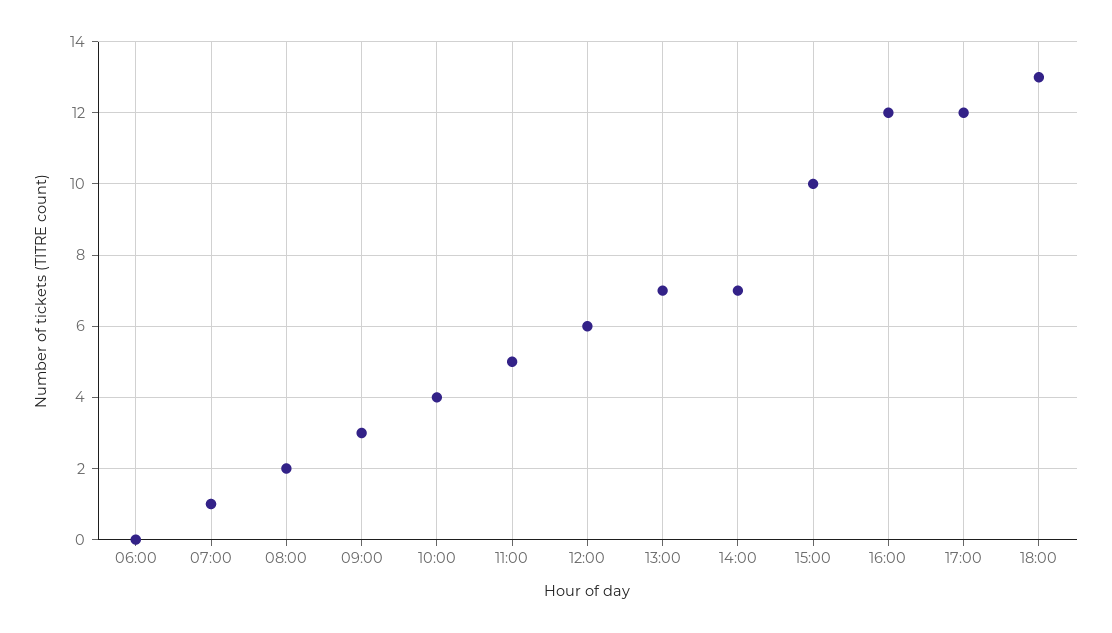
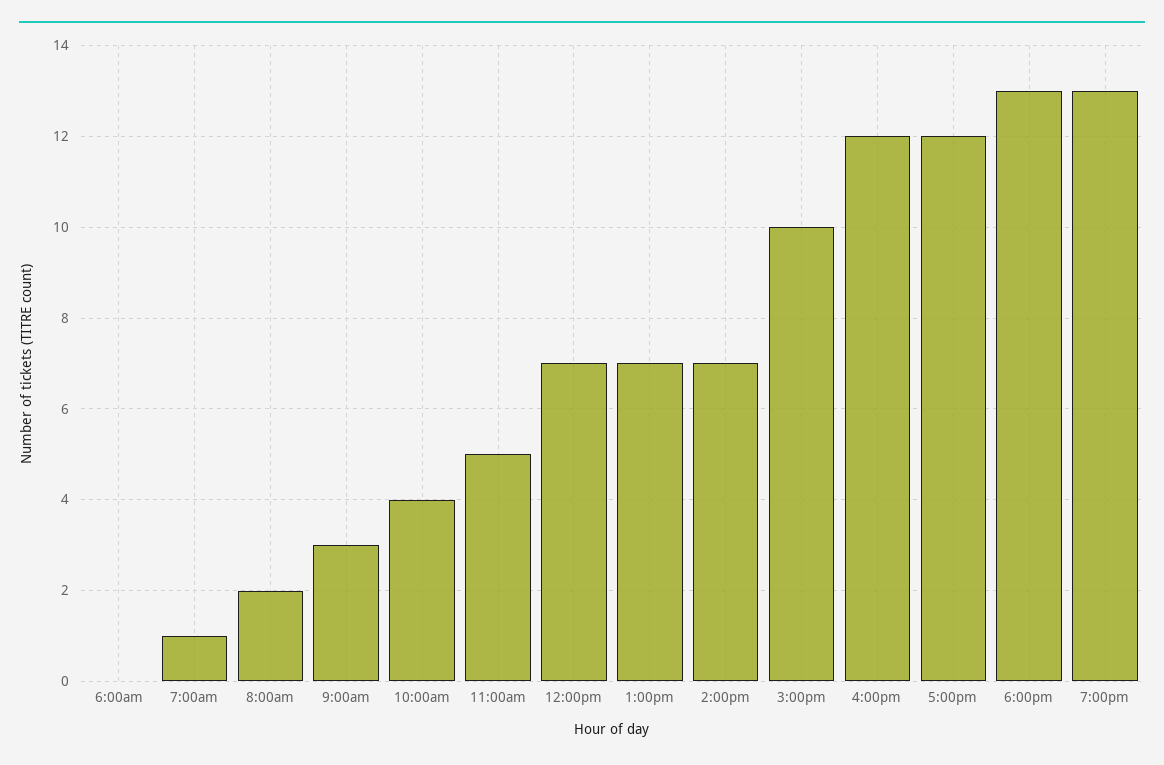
12:00: 6 -> 7
7:00pm: none -> 13

